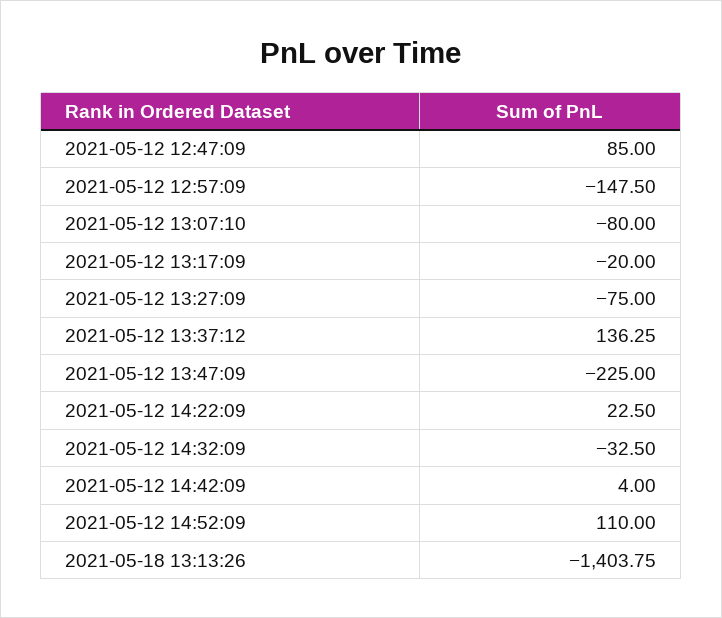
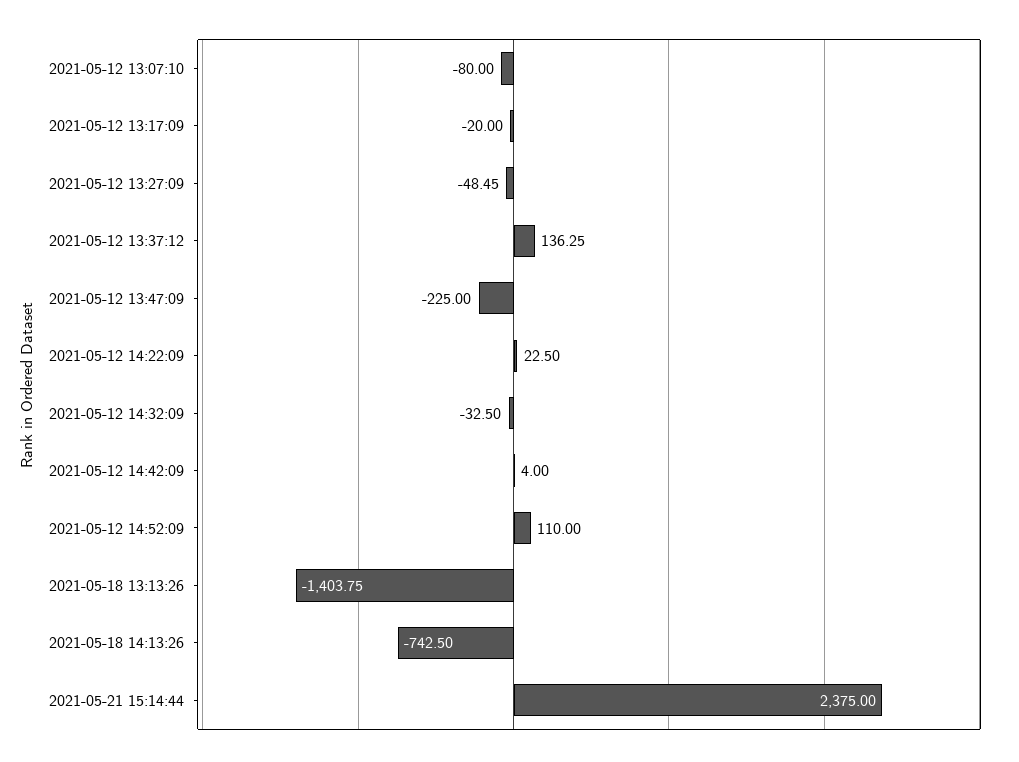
2021-05-12 12:47:09: 85 -> none
2021-05-12 12:57:09: -147.5 -> none
2021-05-12 13:27:09: -75 -> -48.45
2021-05-18 14:13:26: none -> -742.5
2021-05-21 15:14:44: none -> 2375

